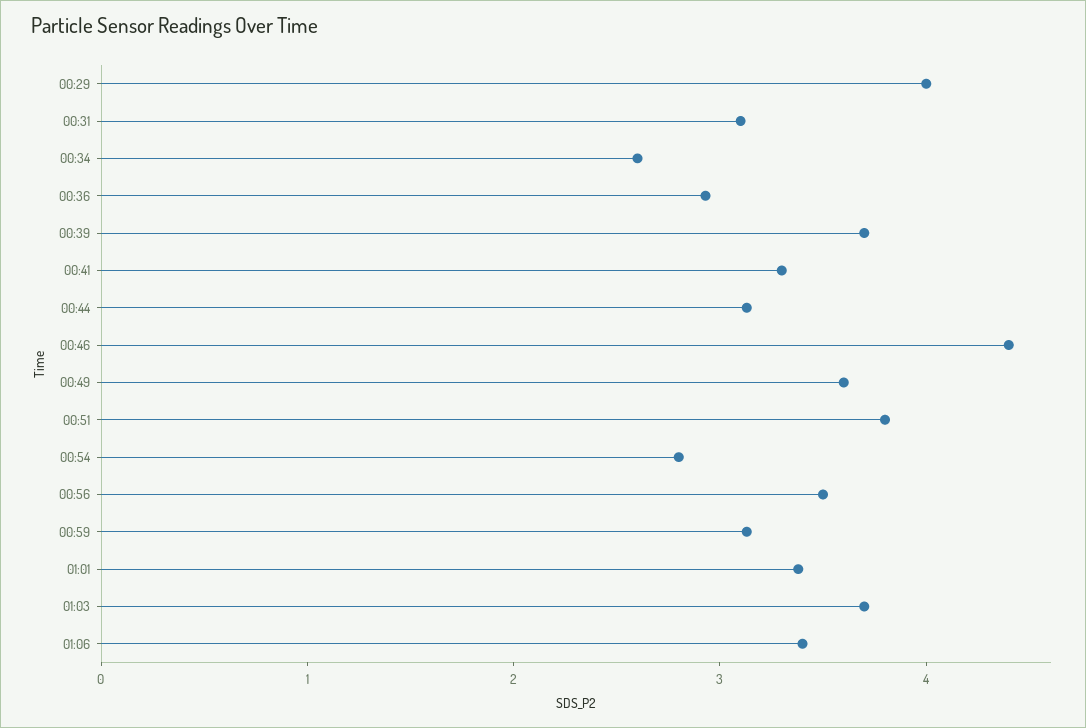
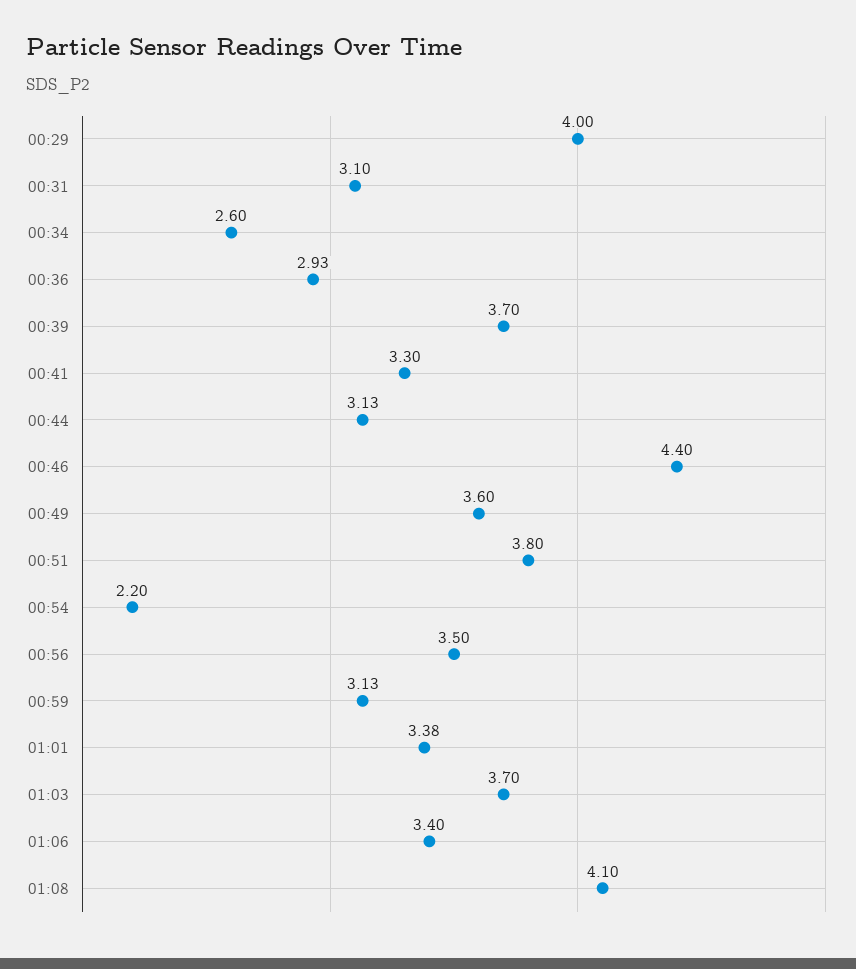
00:54: 2.8 -> 2.2
01:08: none -> 4.1

